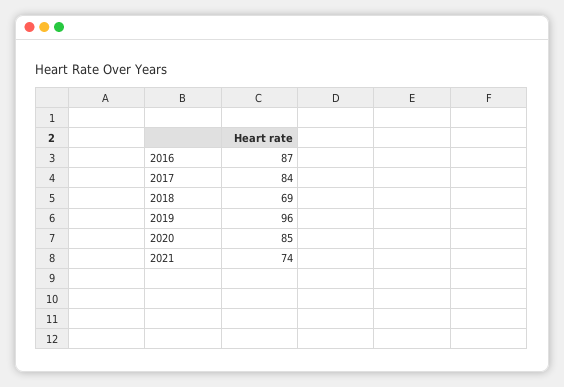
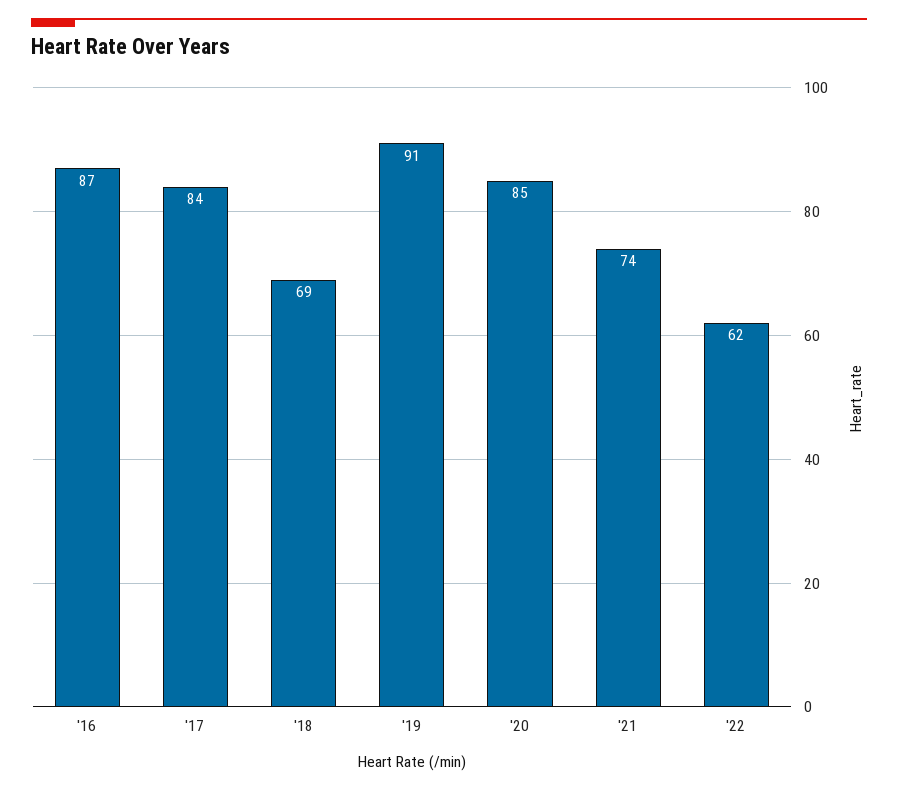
2019: 96 -> 91
'22: none -> 62

